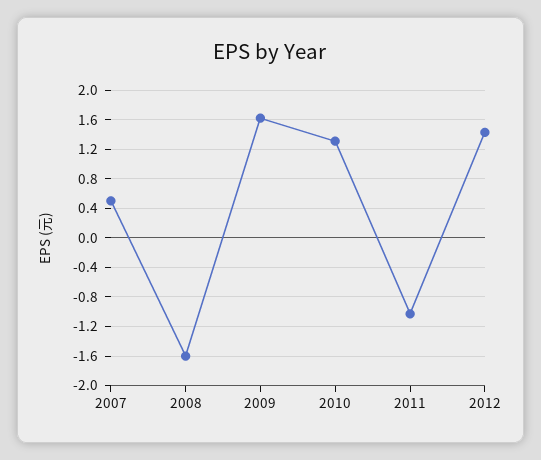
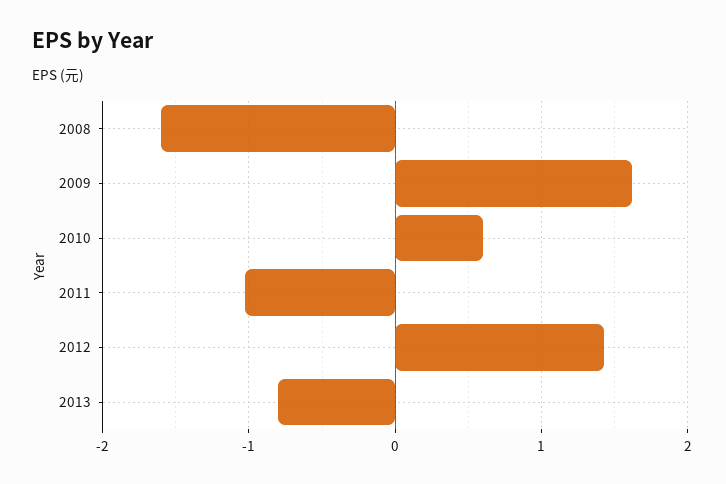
2007: 0.5 -> none
2010: 1.3 -> 0.6
2013: none -> -0.8

